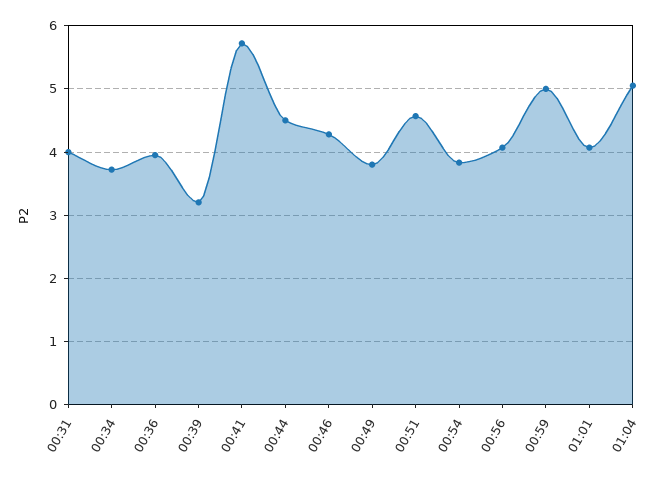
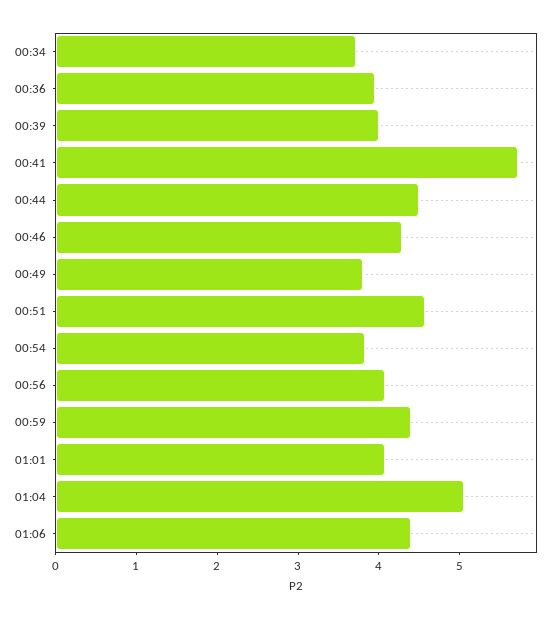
00:31: 4 -> none
00:39: 3.2 -> 4
00:59: 5 -> 4.4
01:06: none -> 4.4

